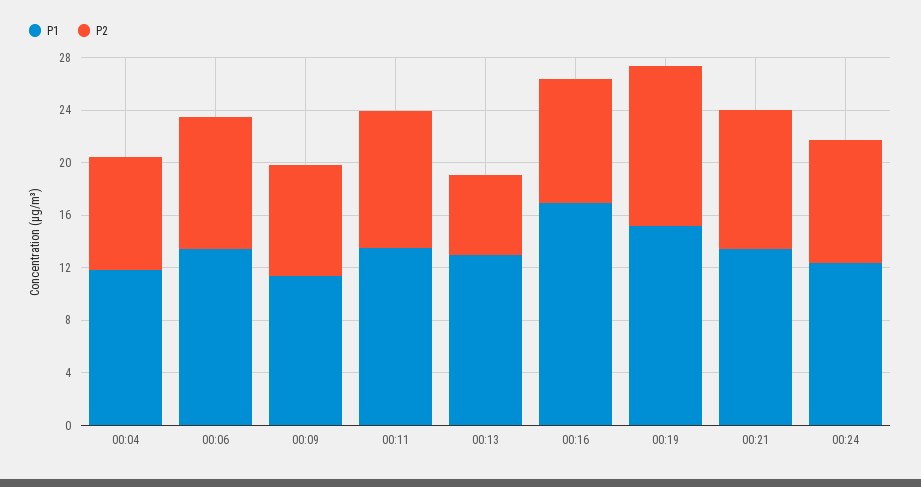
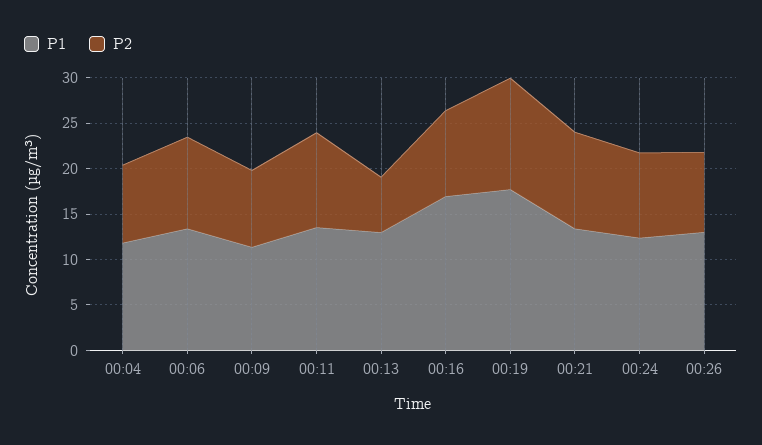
P1, 00:19: 15 -> 18
P1, 00:26: none -> 13
P2, 00:26: none -> 9

